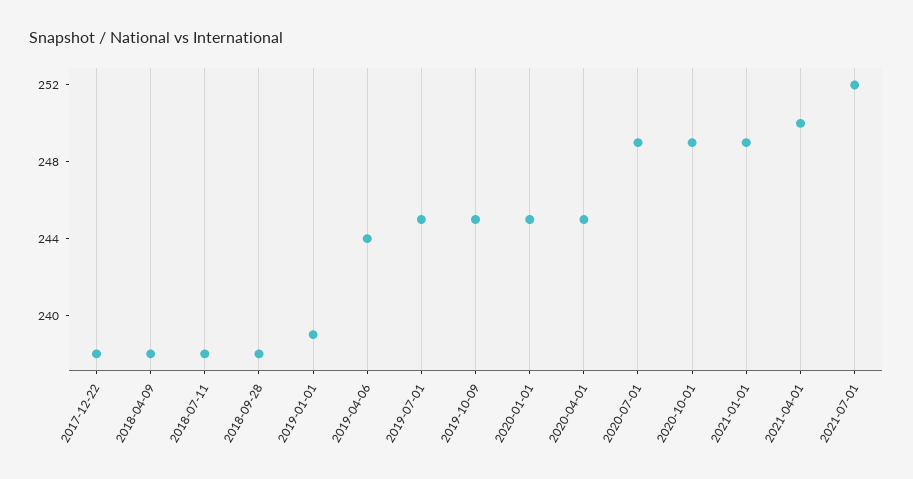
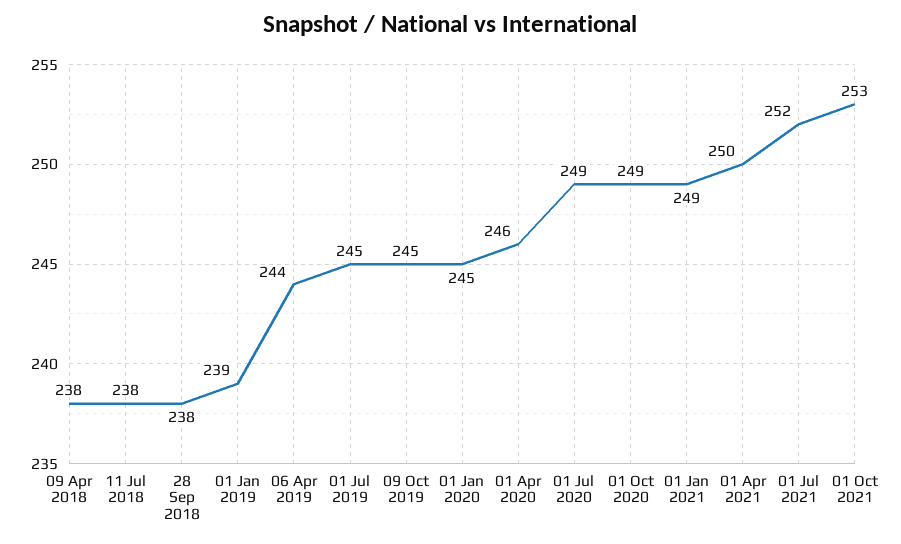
2017-12-22: 238 -> none
2020-04-01: 245 -> 246
01 Oct 2021: none -> 253

